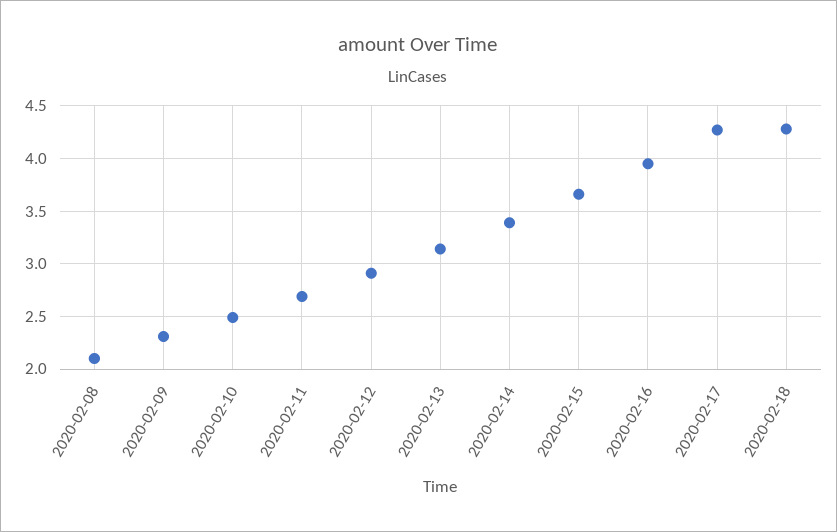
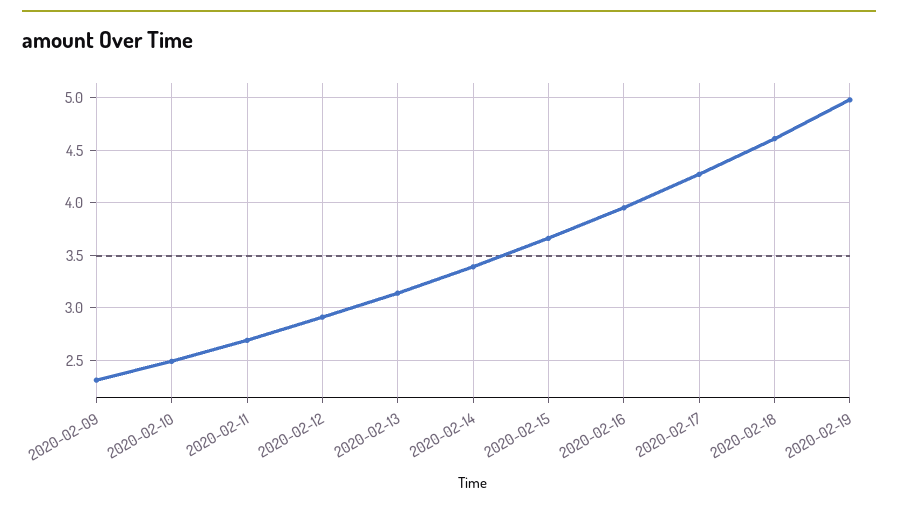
2020-02-08: 2.1 -> none
2020-02-18: 4.3 -> 4.6
2020-02-19: none -> 5

